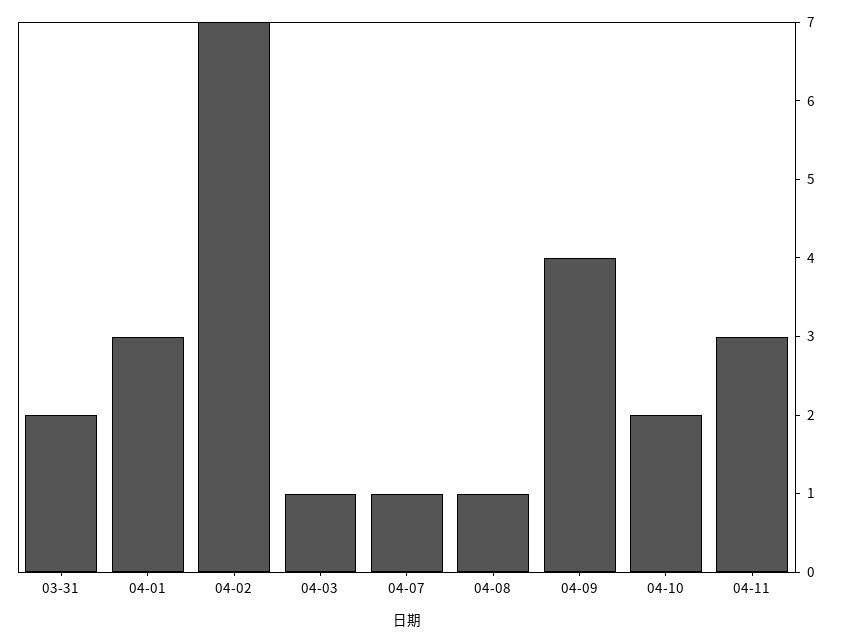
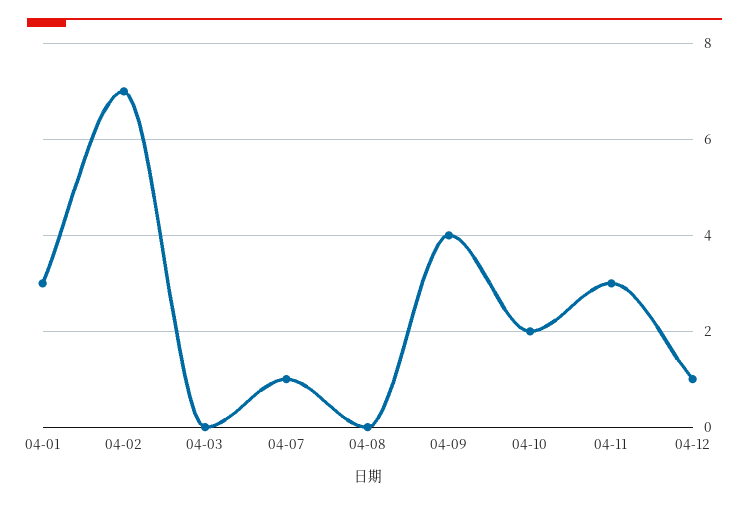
03-31: 2 -> none
04-03: 1 -> 0
04-08: 1 -> 0
04-12: none -> 1

